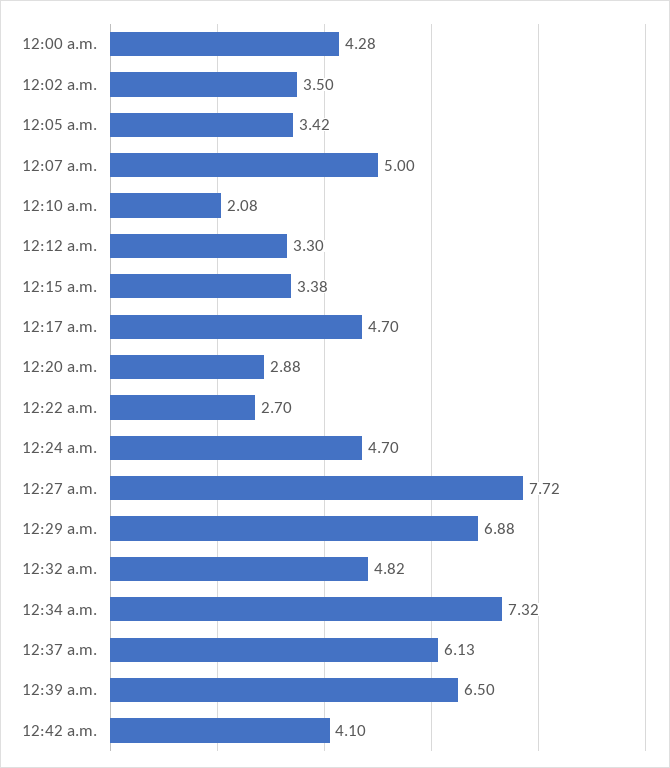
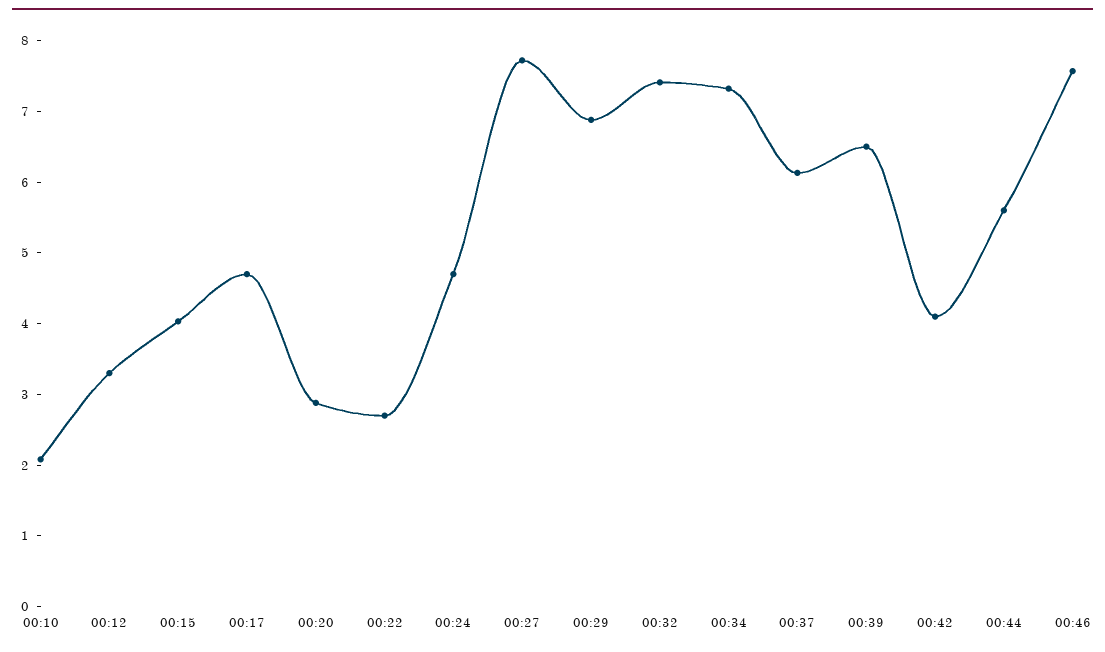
12:00 a.m.: 4.28 -> none
12:02 a.m.: 3.5 -> none
12:05 a.m.: 3.42 -> none
12:07 a.m.: 5 -> none
12:15 a.m.: 3.38 -> 4
12:32 a.m.: 4.82 -> 7.4
00:44: none -> 5.6
00:46: none -> 7.6

